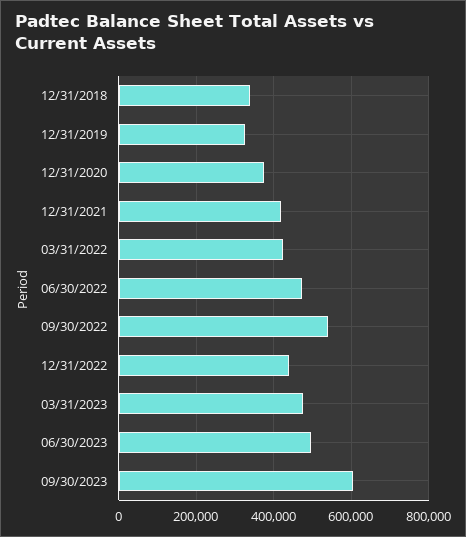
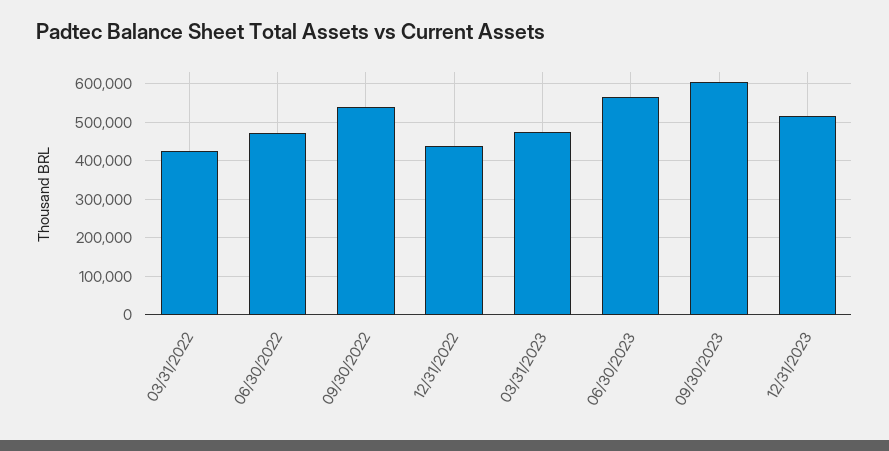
12/31/2018: 340000 -> none
12/31/2019: 320000 -> none
12/31/2020: 380000 -> none
12/31/2021: 420000 -> none
06/30/2023: 500000 -> 560000
12/31/2023: none -> 520000

